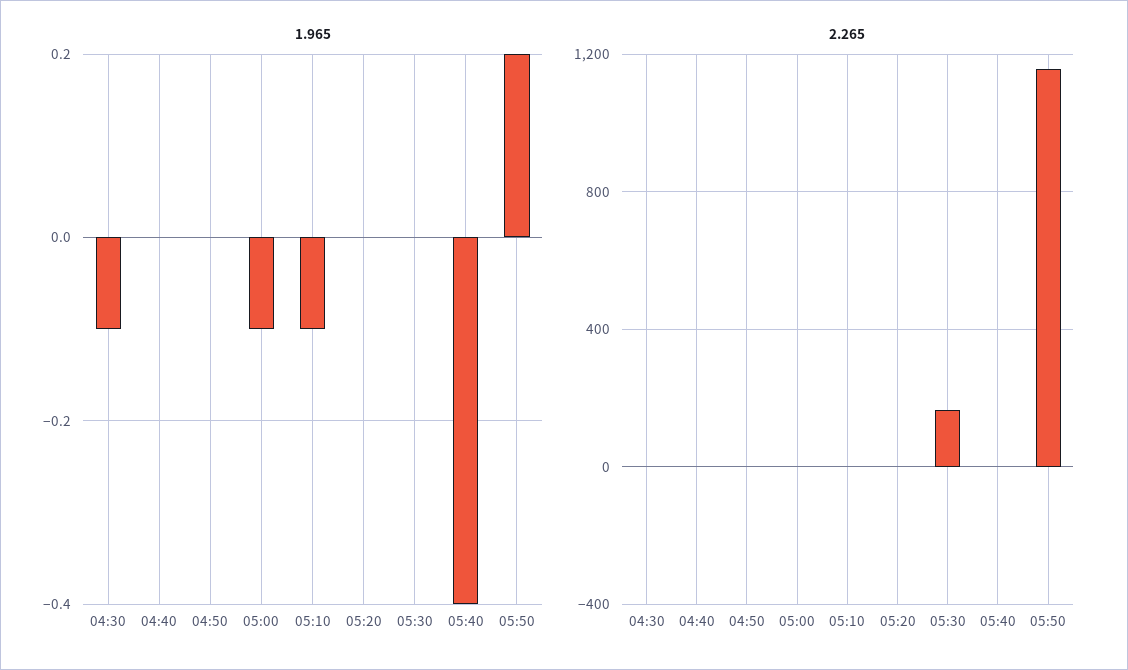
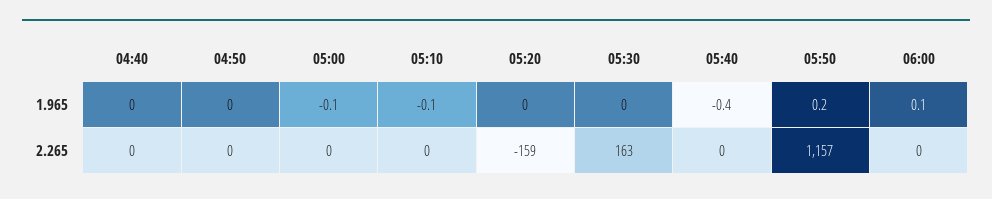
1.965, 04:30: -0.1 -> none
2.265, 04:30: 0 -> none
2.265, 05:20: 0 -> -159
1.965, 06:00: none -> 0.1
2.265, 06:00: none -> 0

